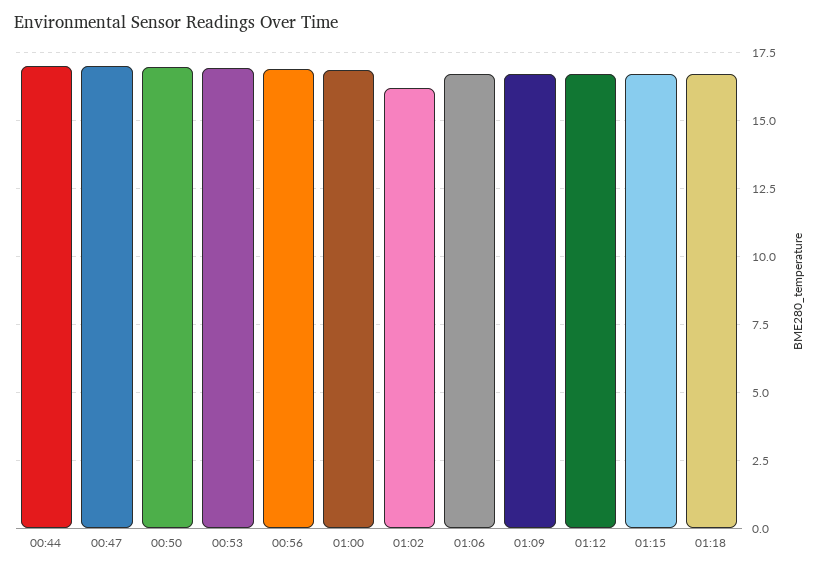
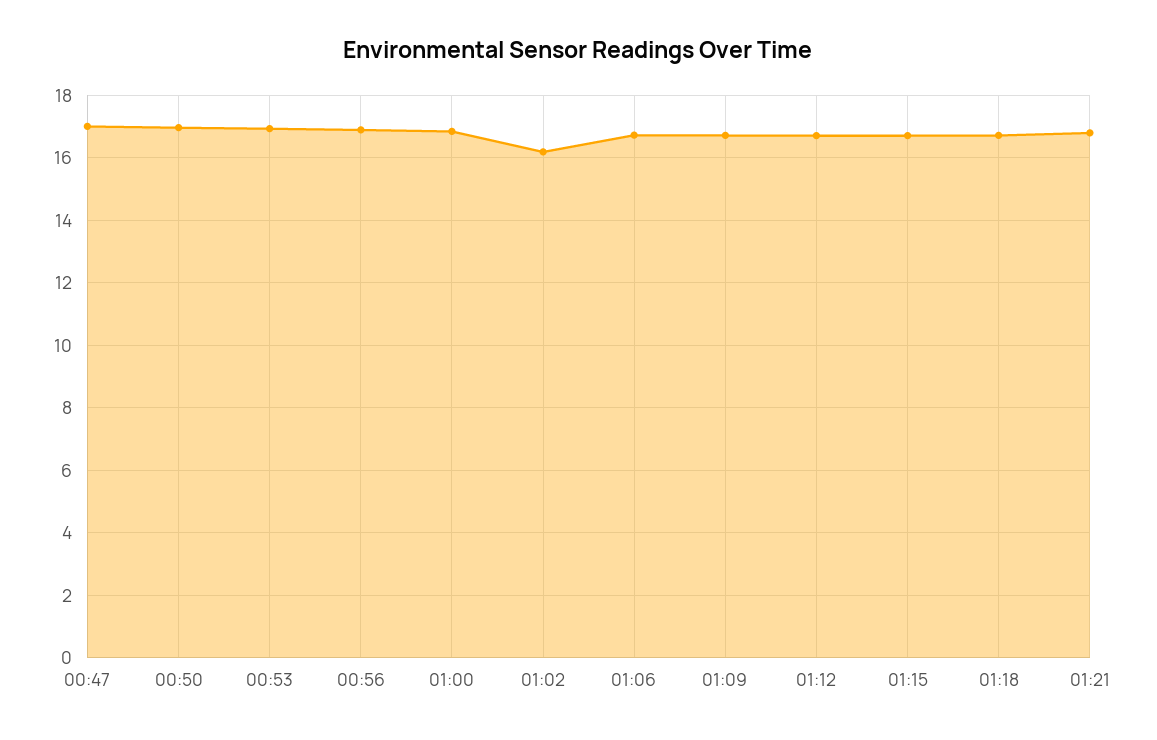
00:44: 17 -> none
01:21: none -> 16.8

